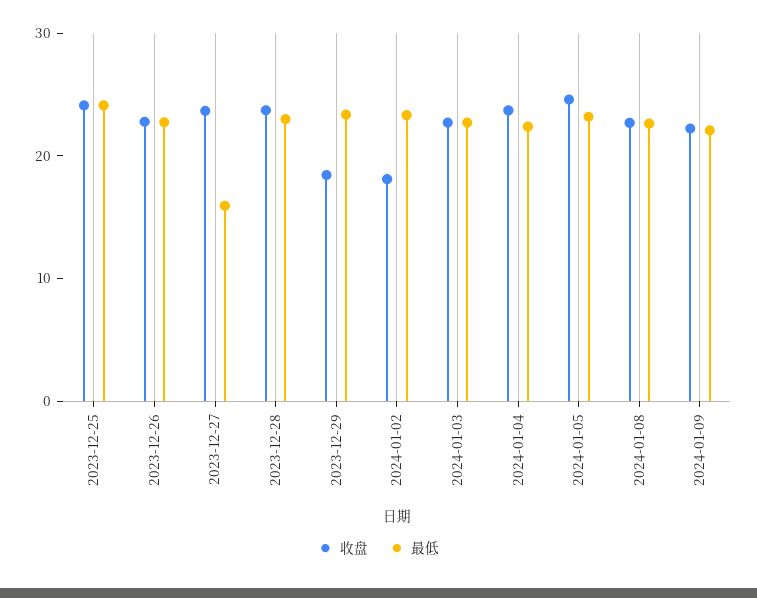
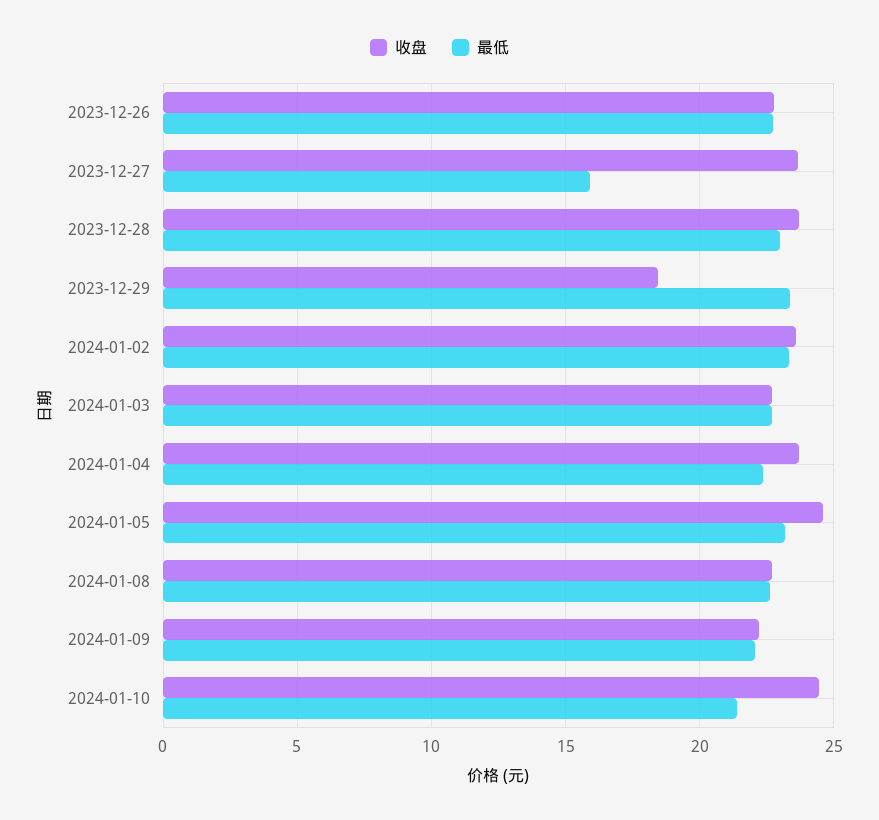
收盘, 2023-12-25: 24 -> none
最低, 2023-12-25: 24 -> none
收盘, 2024-01-02: 18 -> 23.5
收盘, 2024-01-10: none -> 24.5
最低, 2024-01-10: none -> 21.5

